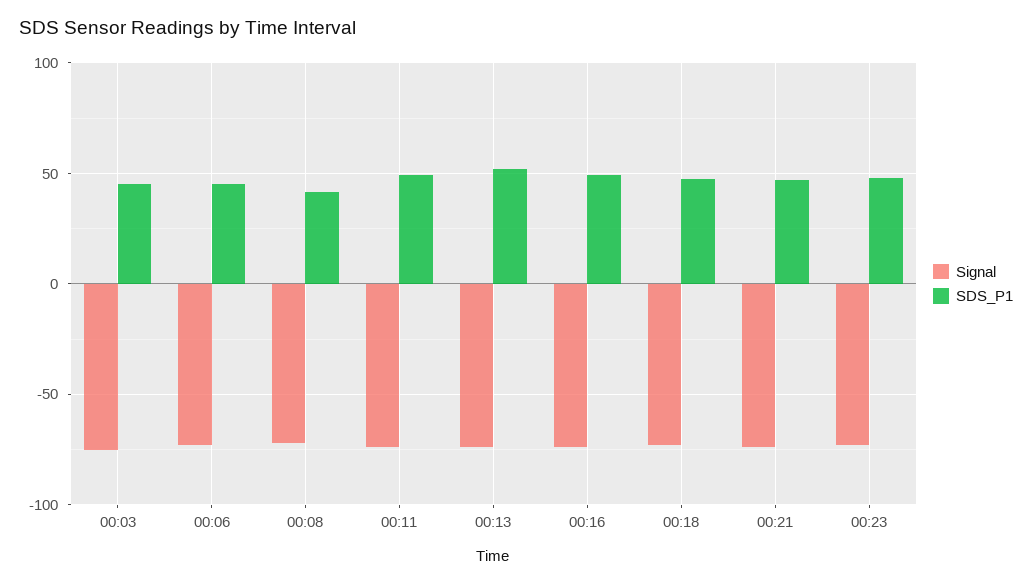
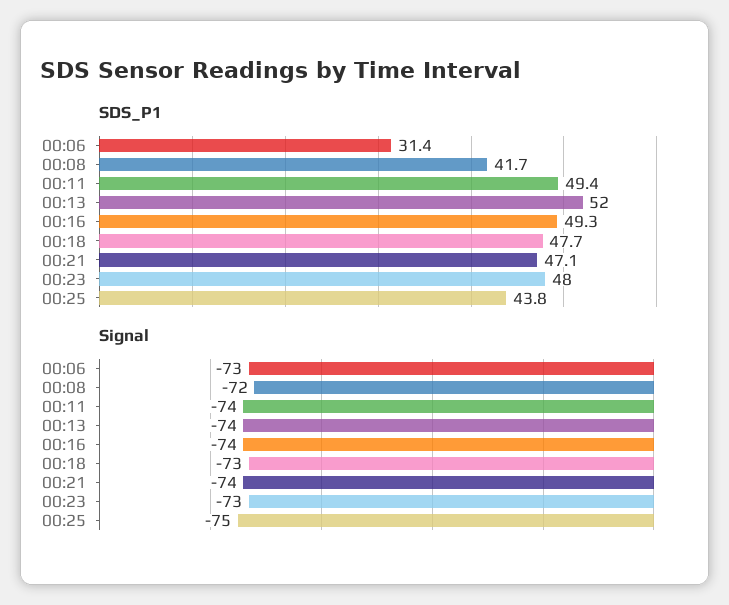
Signal, 00:03: -75 -> none
SDS_P1, 00:03: 45 -> none
SDS_P1, 00:06: 45 -> 31.4
SDS_P1, 00:25: none -> 43.8
Signal, 00:25: none -> -75

